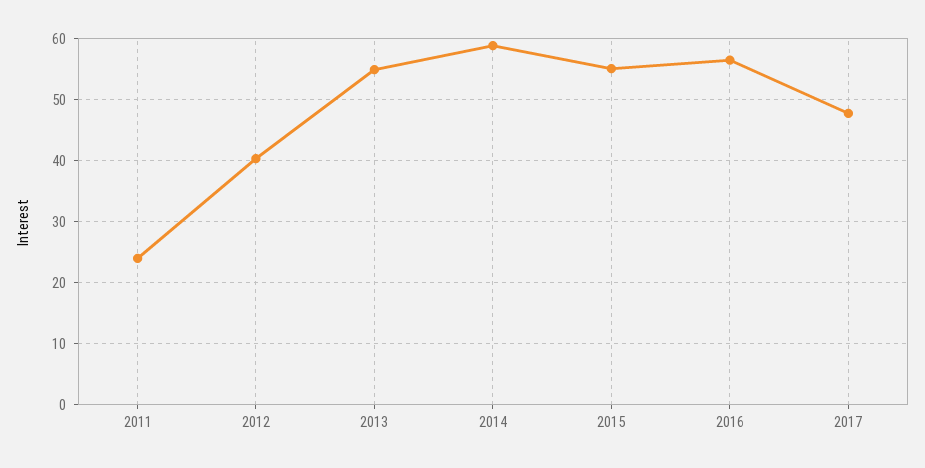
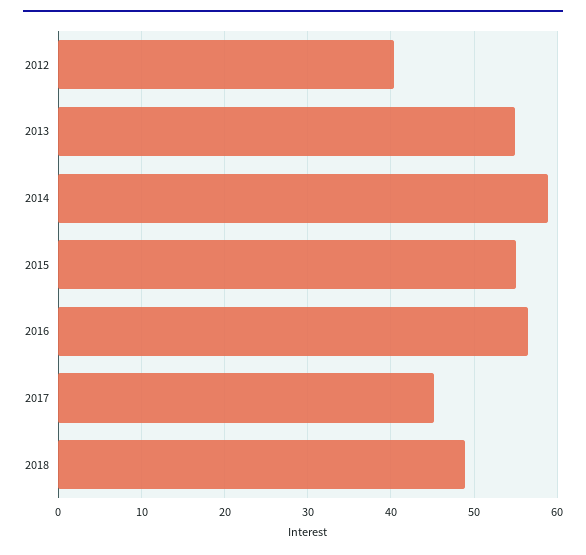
2011: 24 -> none
2017: 48 -> 45
2018: none -> 49

